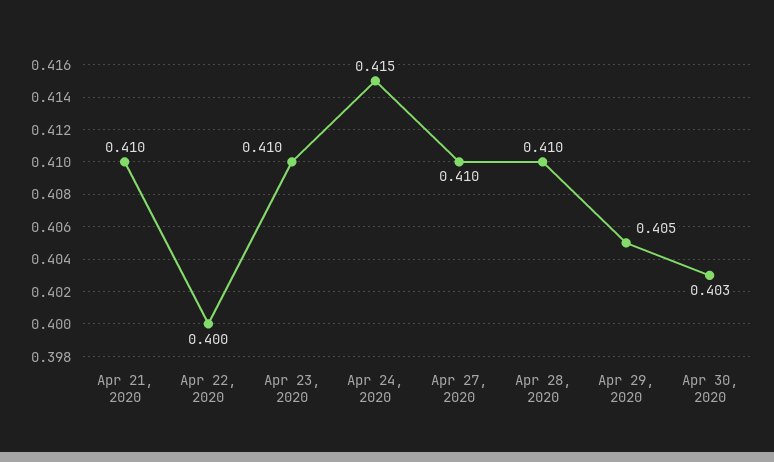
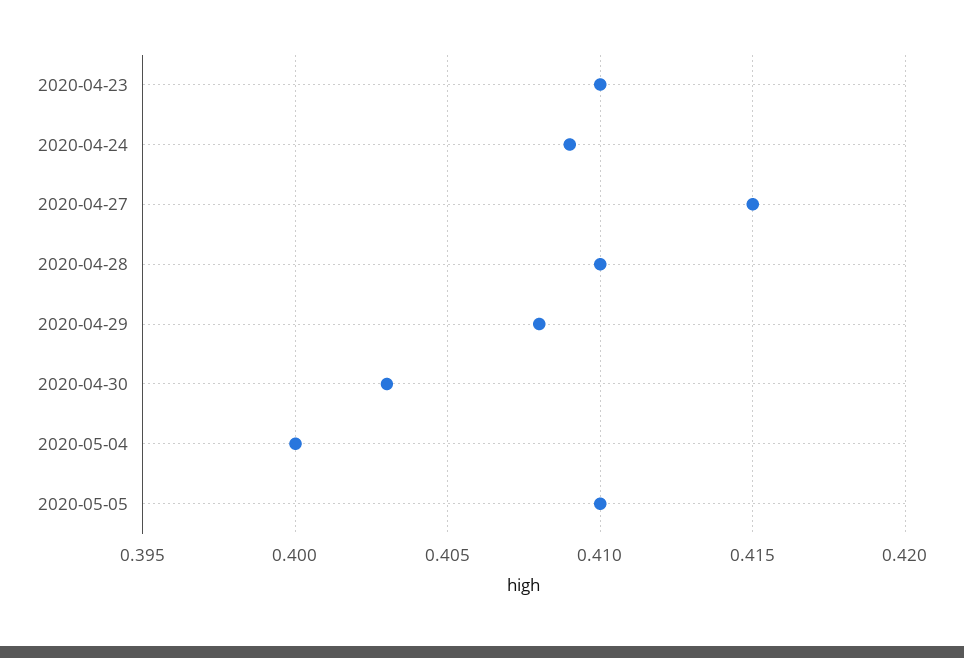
Apr 21, 2020: 0.41 -> none
Apr 22, 2020: 0.4 -> none
Apr 24, 2020: 0.415 -> 0.409
Apr 27, 2020: 0.41 -> 0.415
Apr 29, 2020: 0.405 -> 0.408
2020-05-04: none -> 0.4
2020-05-05: none -> 0.41

